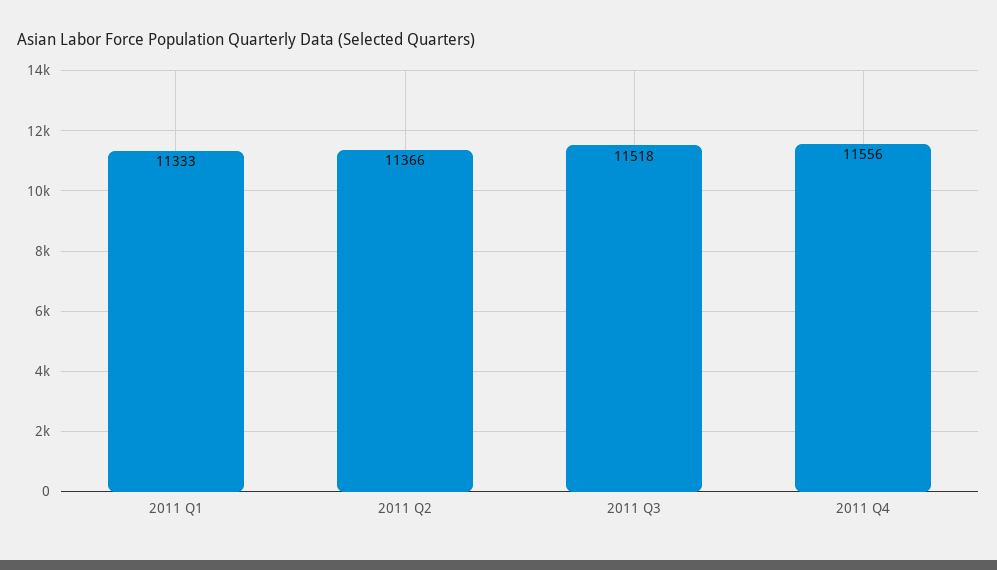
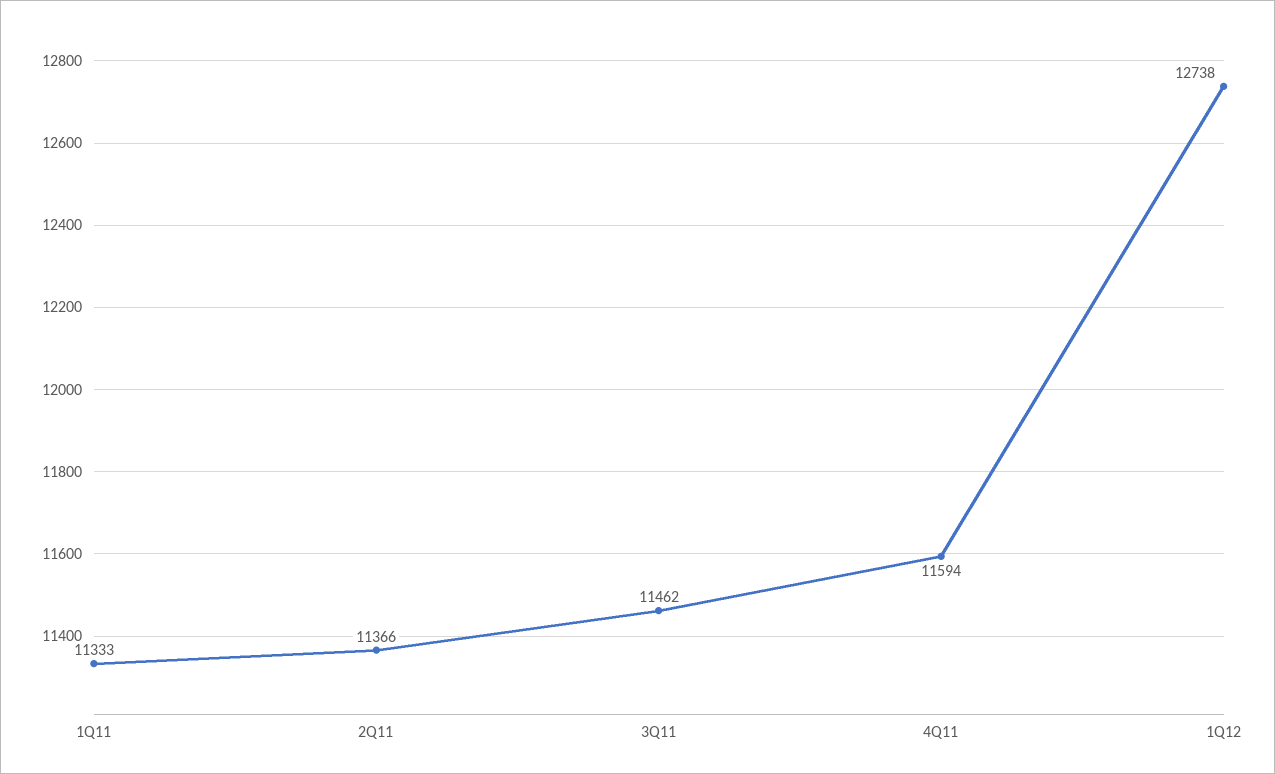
2011 Q3: 11518 -> 11462
2011 Q4: 11556 -> 11594
1Q12: none -> 12738

